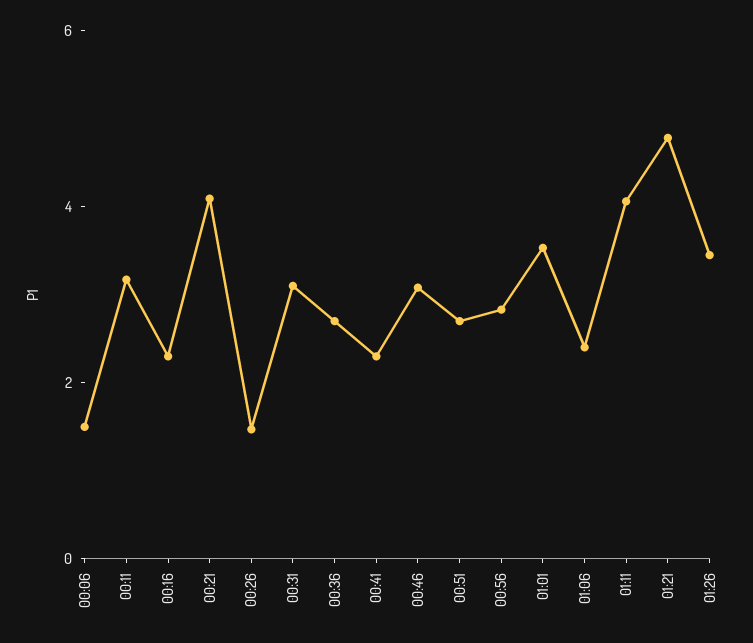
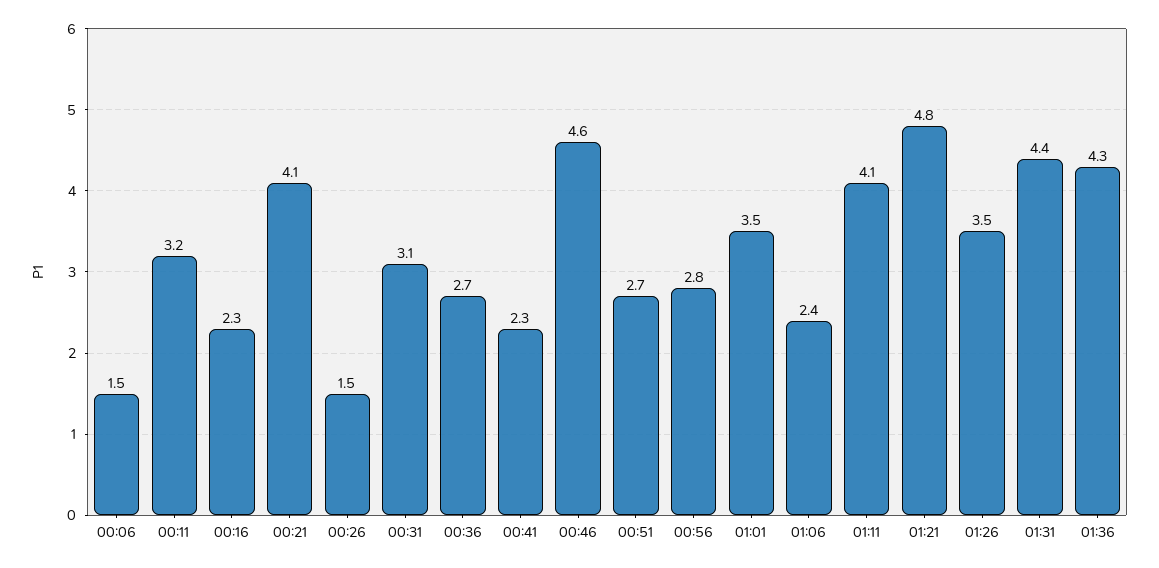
00:46: 3 -> 4.6
01:31: none -> 4.4
01:36: none -> 4.3

